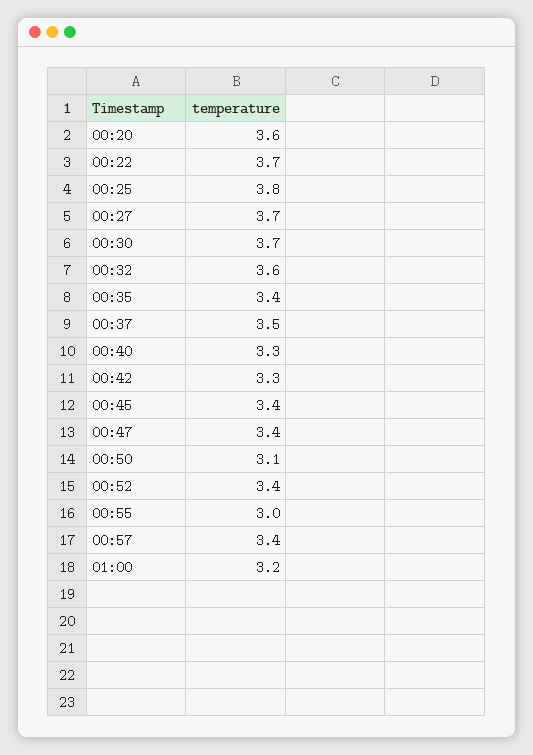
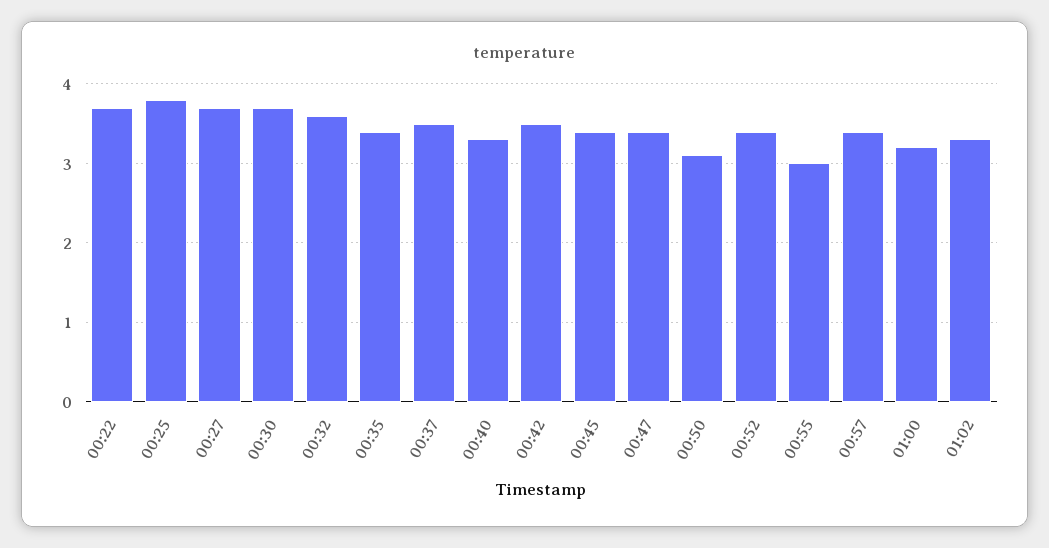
00:20: 3.6 -> none
00:42: 3.3 -> 3.5
01:02: none -> 3.3

